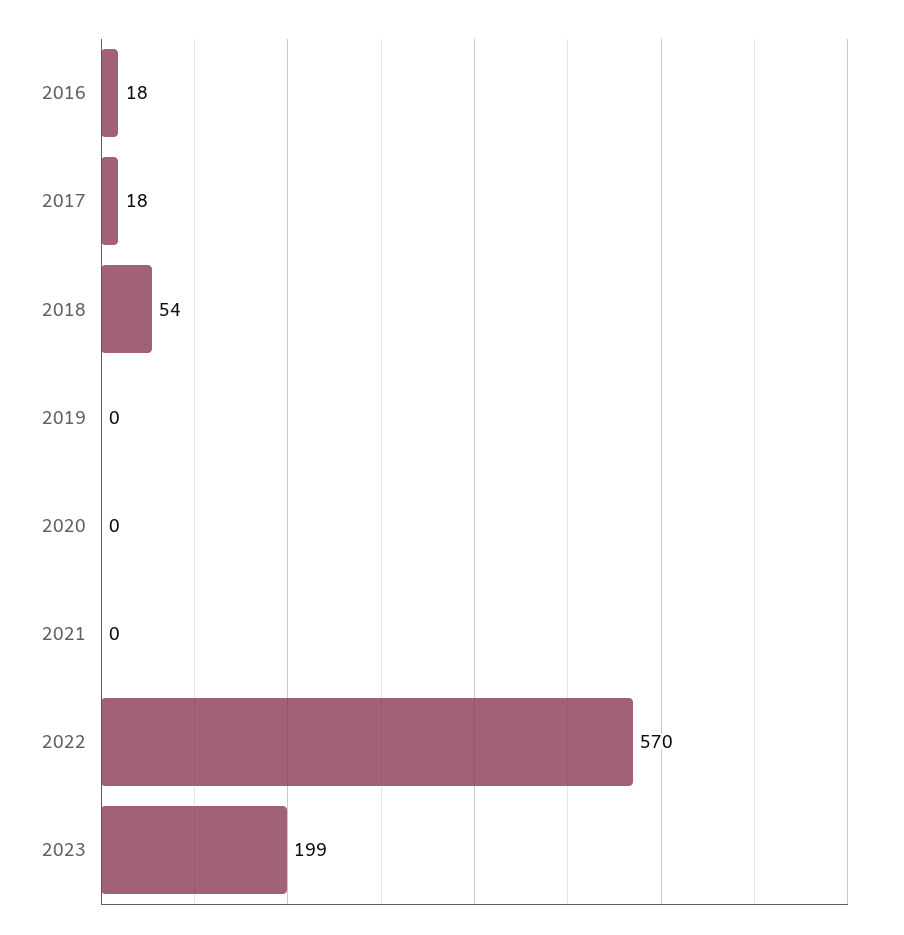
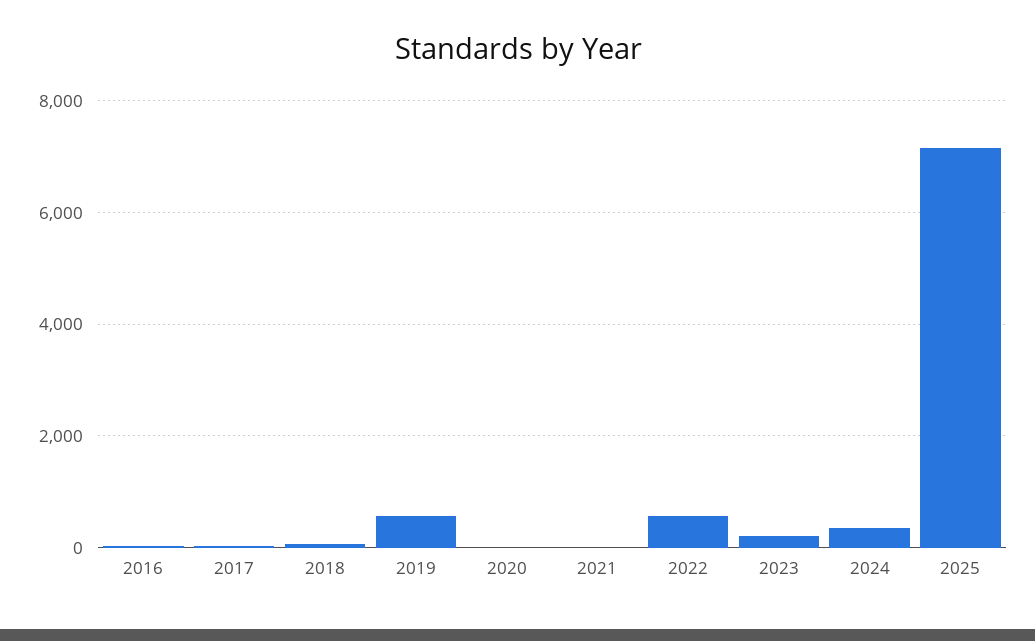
2019: 0 -> 600
2024: none -> 400
2025: none -> 7200

